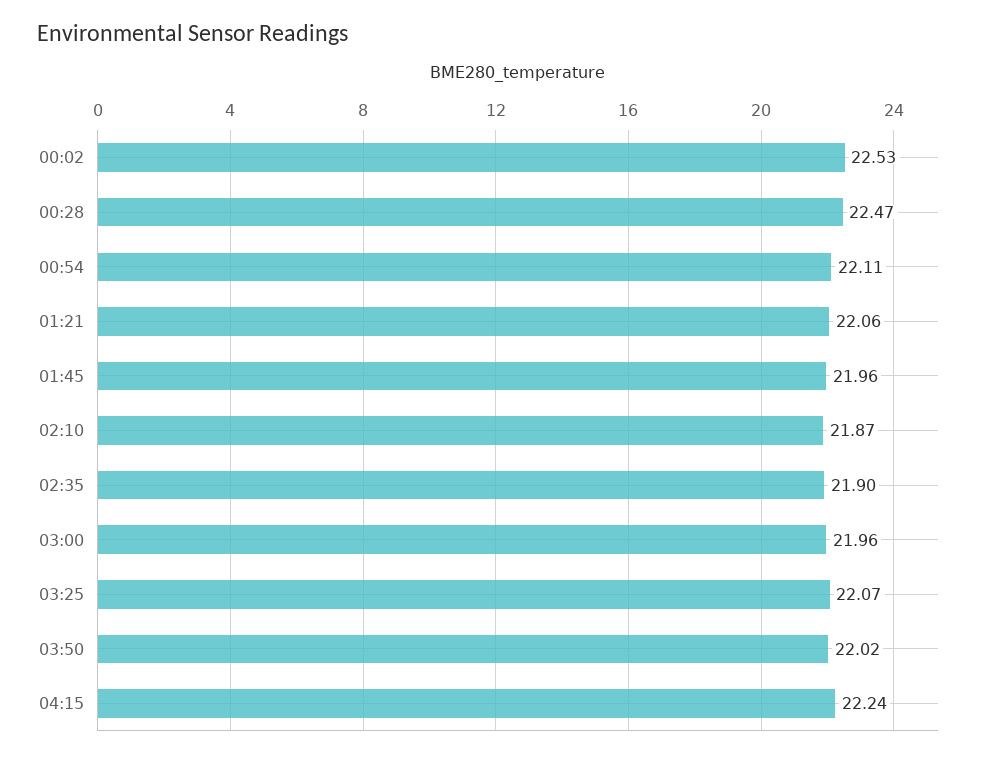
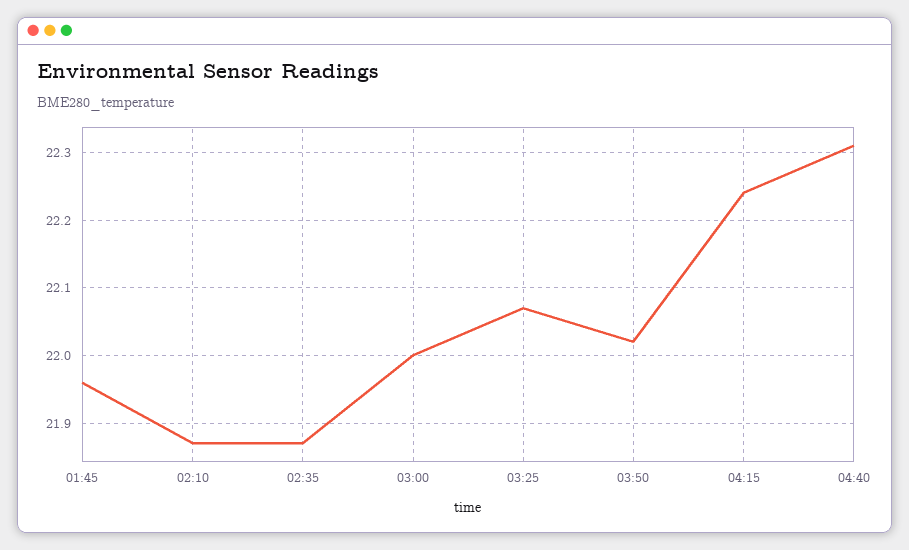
00:02: 22.53 -> none
00:28: 22.47 -> none
00:54: 22.11 -> none
01:21: 22.06 -> none
02:35: 21.9 -> 21.87
03:00: 21.96 -> 22
04:40: none -> 22.31

